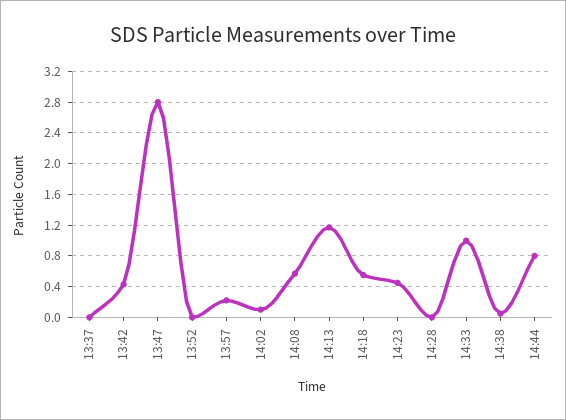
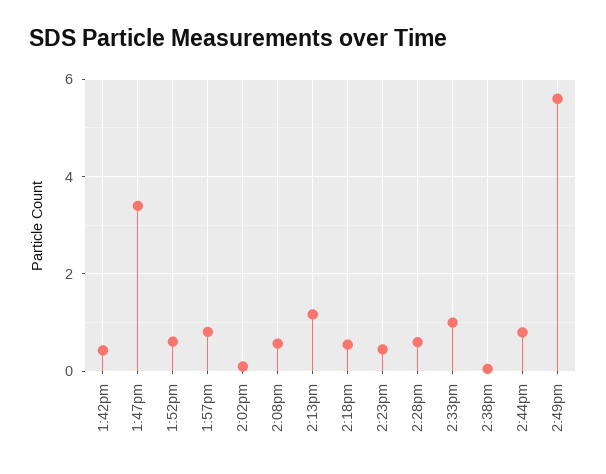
13:37: 0 -> none
13:47: 2.8 -> 3.4
13:52: 0 -> 0.6
13:57: 0.2 -> 0.8
14:28: 0 -> 0.6
2:49pm: none -> 5.6

